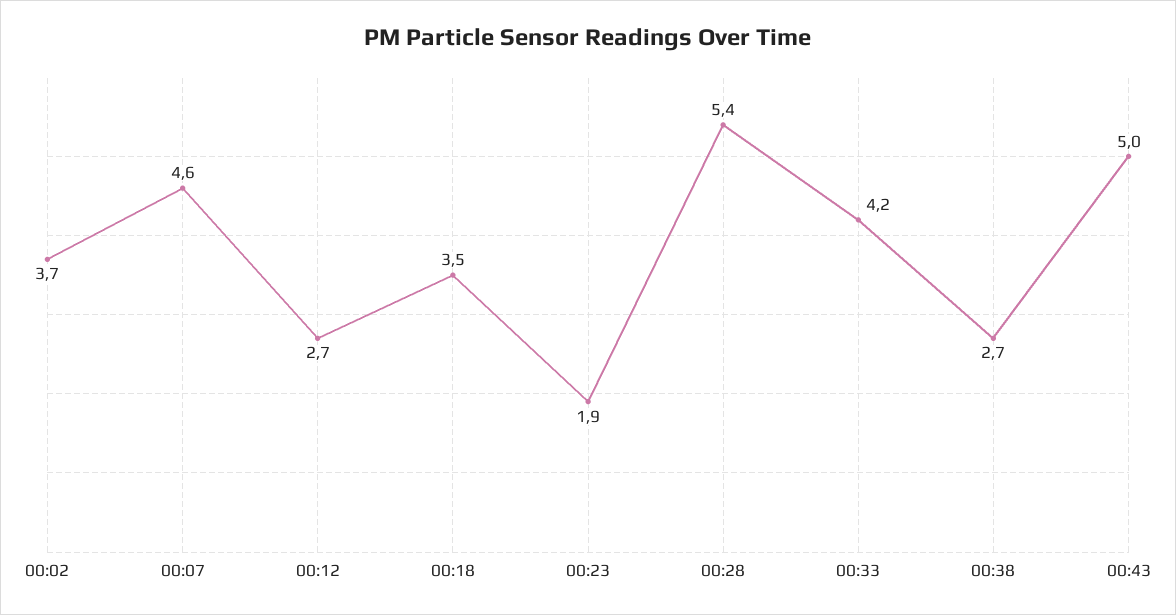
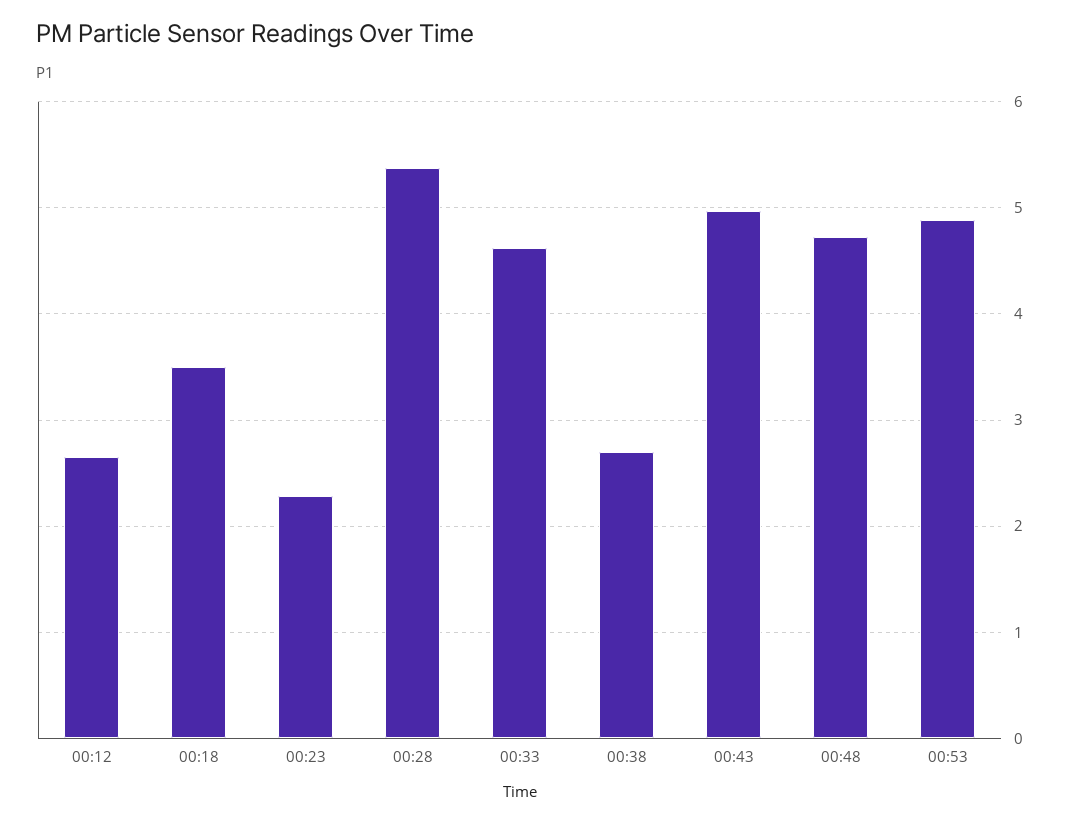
00:02: 3.7 -> none
00:07: 4.6 -> none
00:23: 1.9 -> 2.3
00:33: 4.2 -> 4.6
00:48: none -> 4.7
00:53: none -> 4.9

